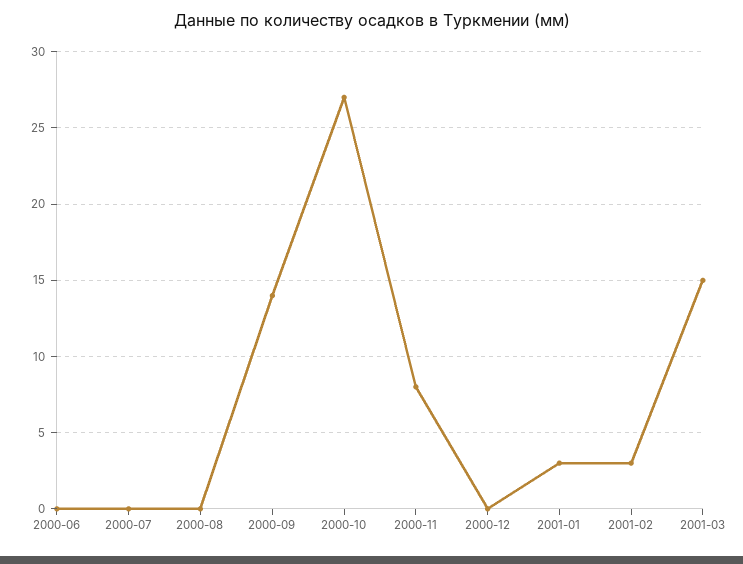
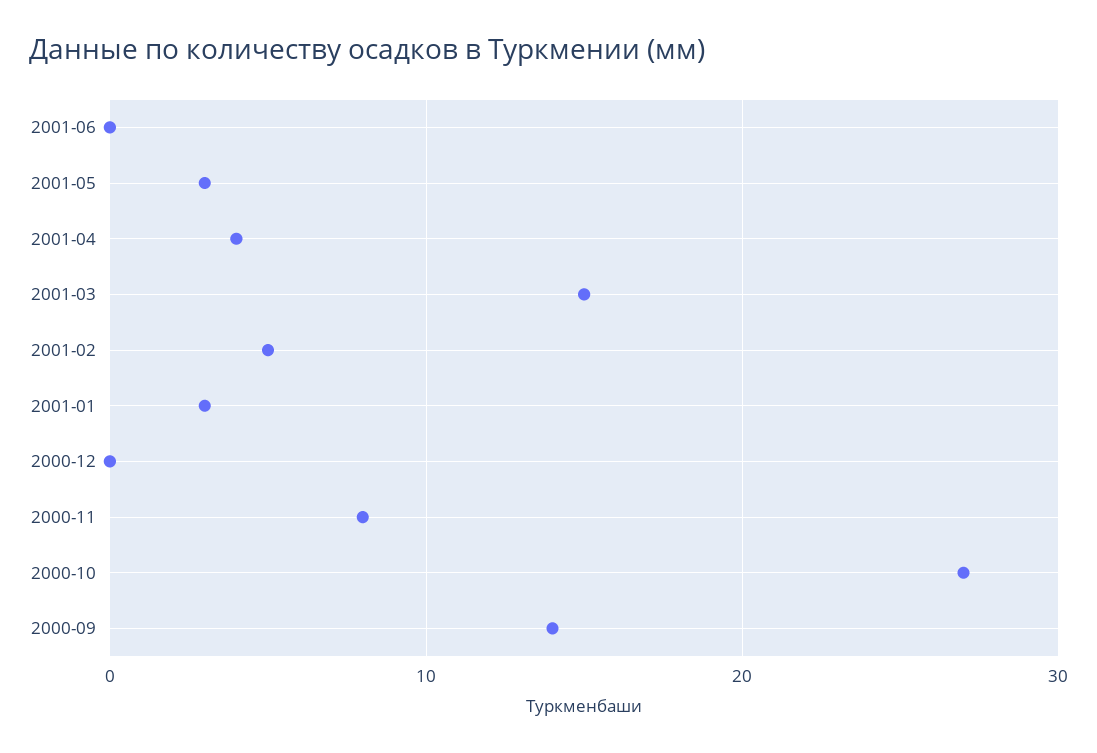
2000-06: 0 -> none
2000-07: 0 -> none
2000-08: 0 -> none
2001-02: 3 -> 5
2001-06: none -> 0
2001-05: none -> 3
2001-04: none -> 4

